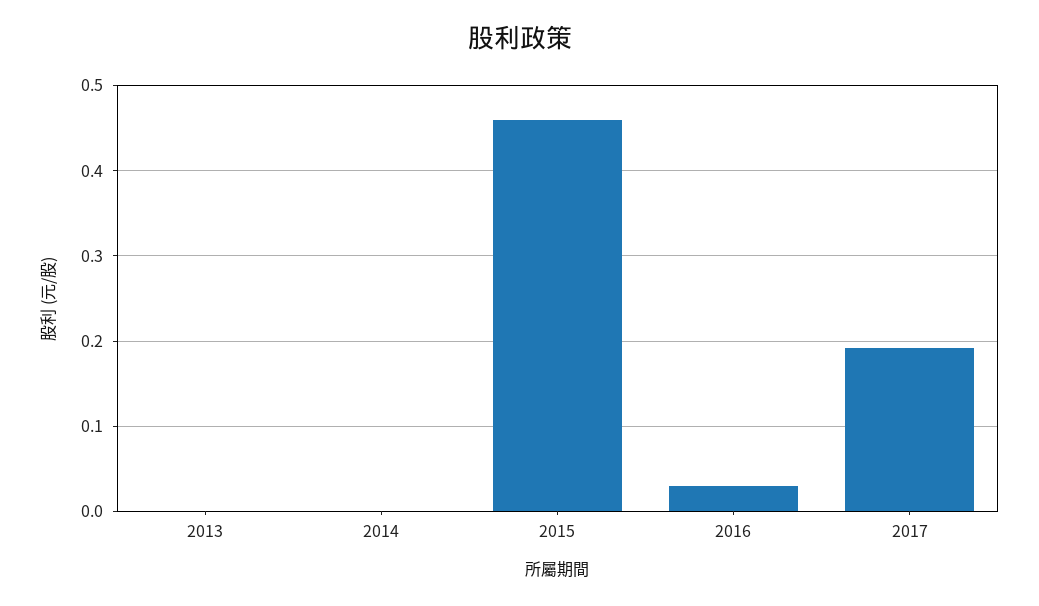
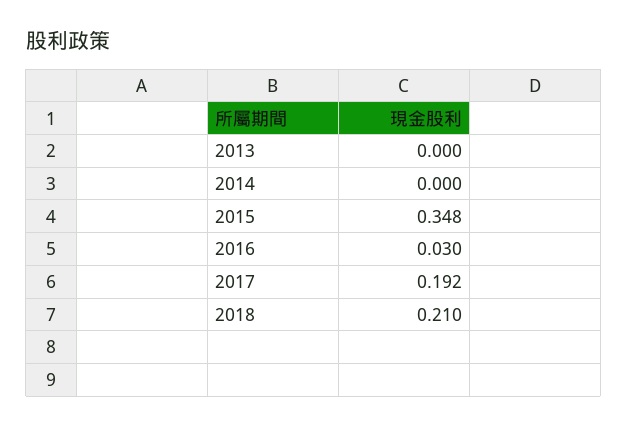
2015: 0.46 -> 0.348
2018: none -> 0.21

